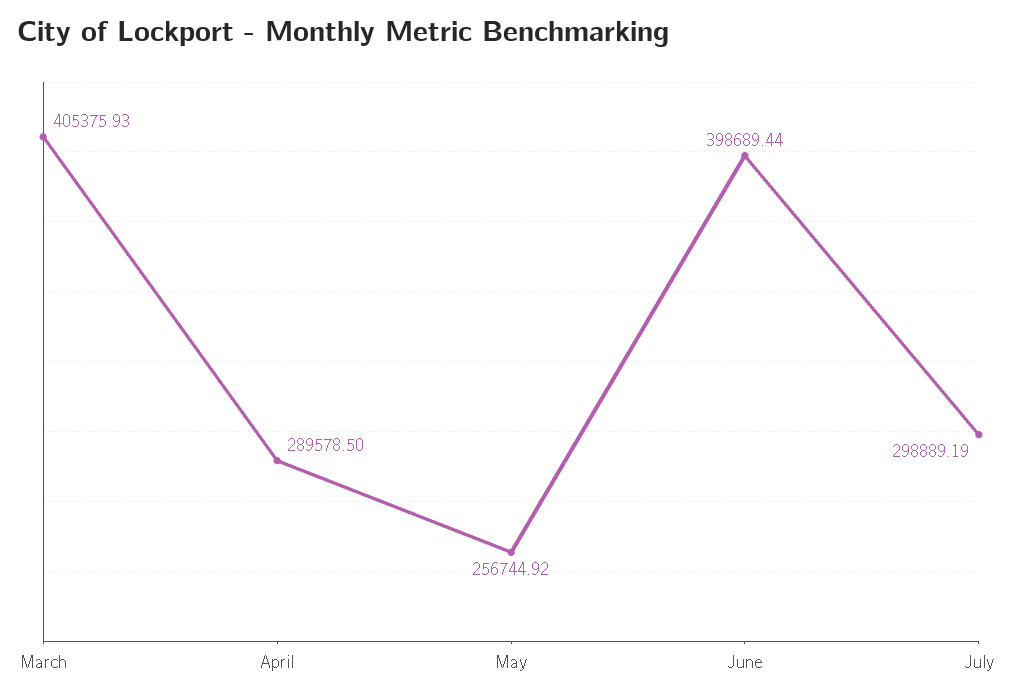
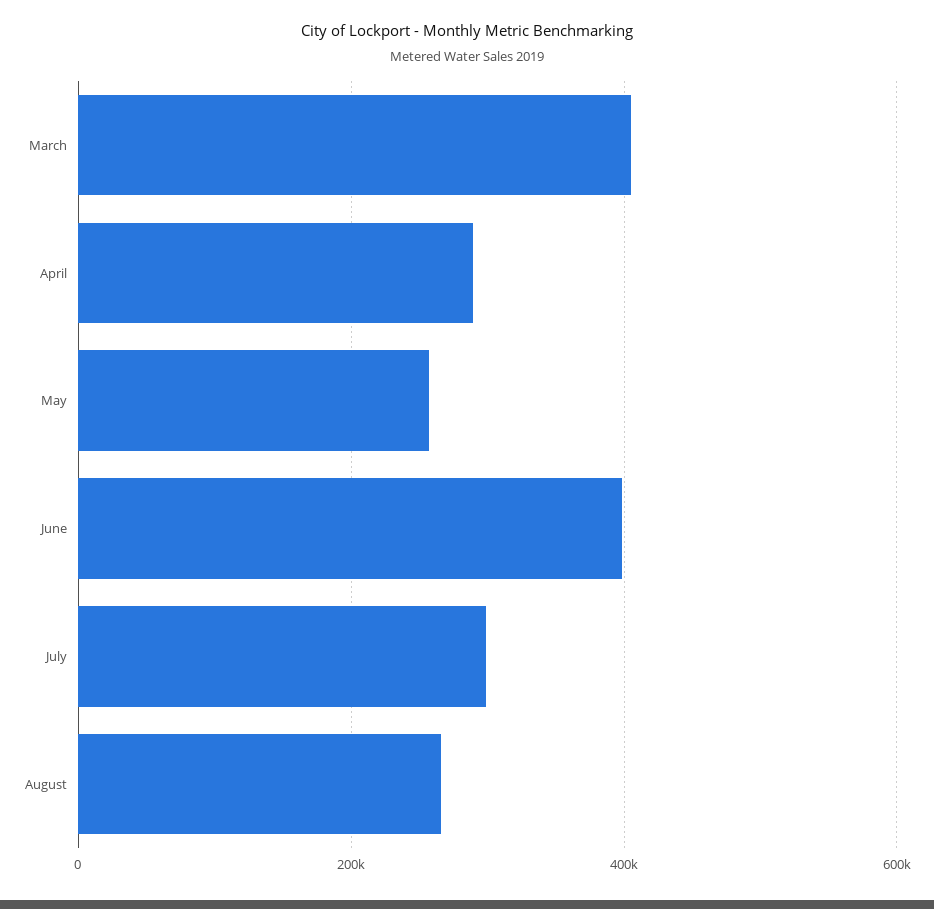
August: none -> 260000

